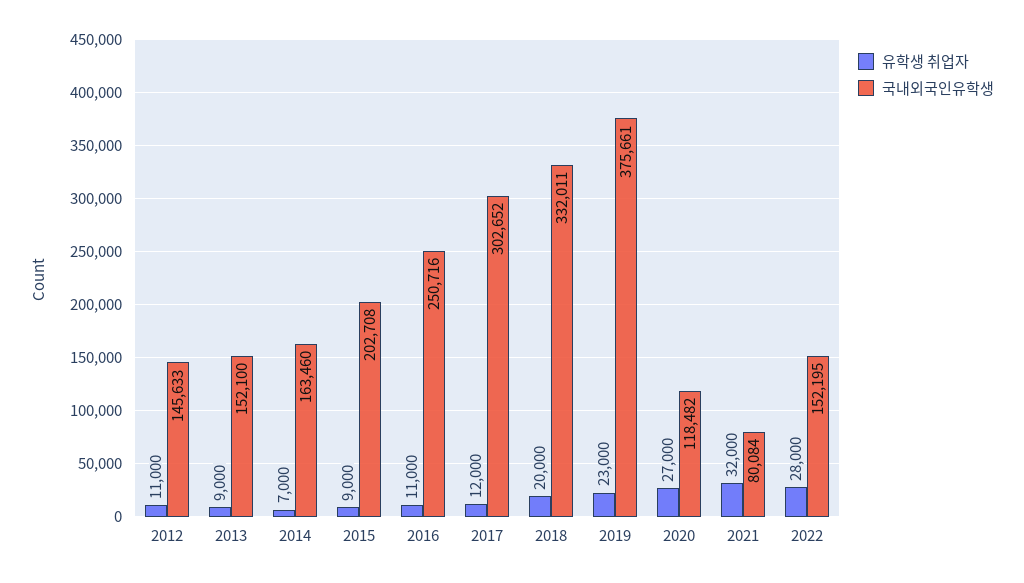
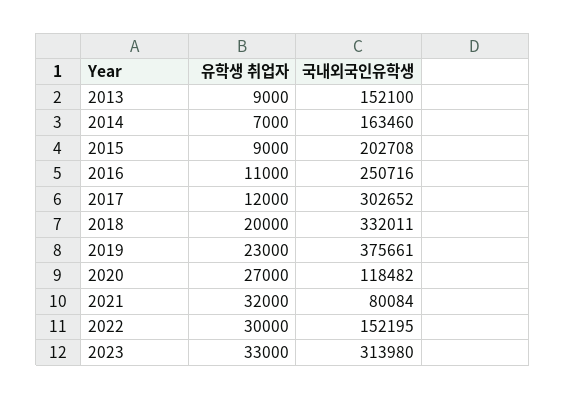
유학생 취업자, 2012: 11000 -> none
국내외국인유학생, 2012: 145633 -> none
유학생 취업자, 2022: 28000 -> 30000
유학생 취업자, 2023: none -> 33000
국내외국인유학생, 2023: none -> 313980

